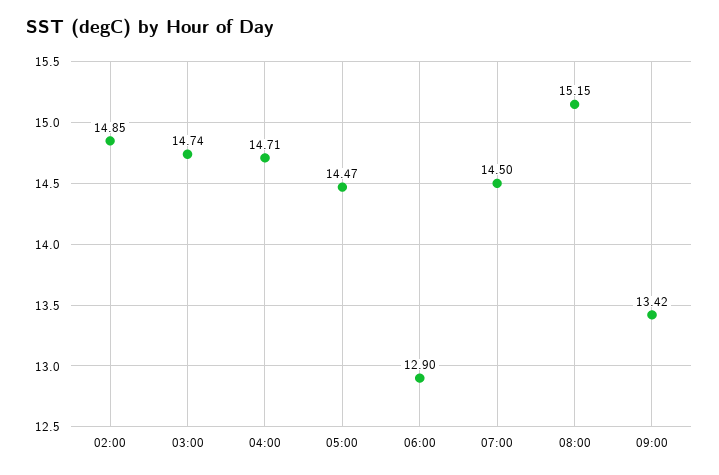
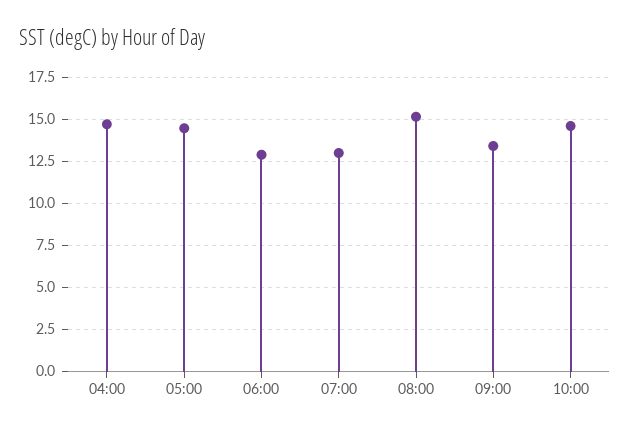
02:00: 14.85 -> none
03:00: 14.74 -> none
07:00: 14.5 -> 13
10:00: none -> 14.5

